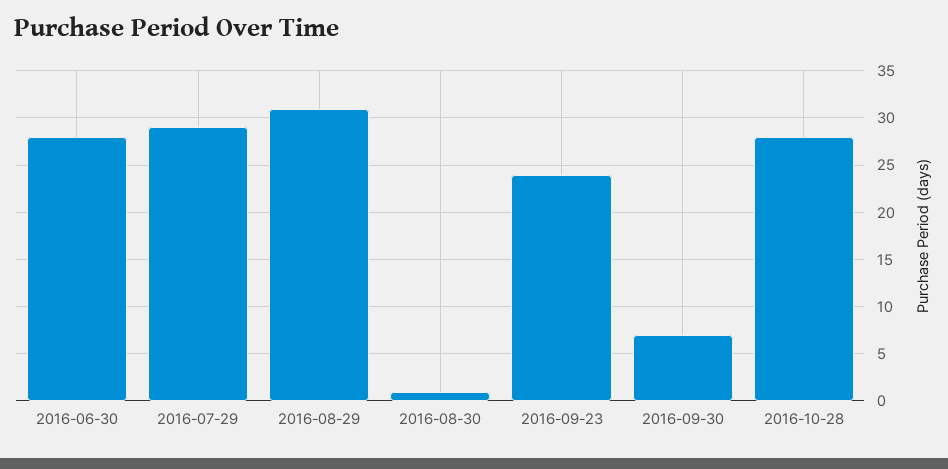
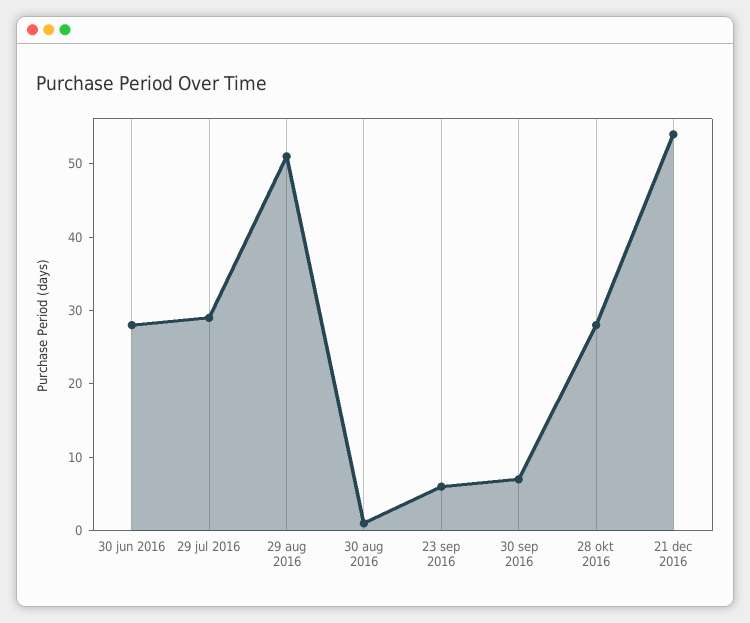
2016-08-29: 31 -> 50
2016-09-23: 24 -> 5
21 dec 2016: none -> 55

